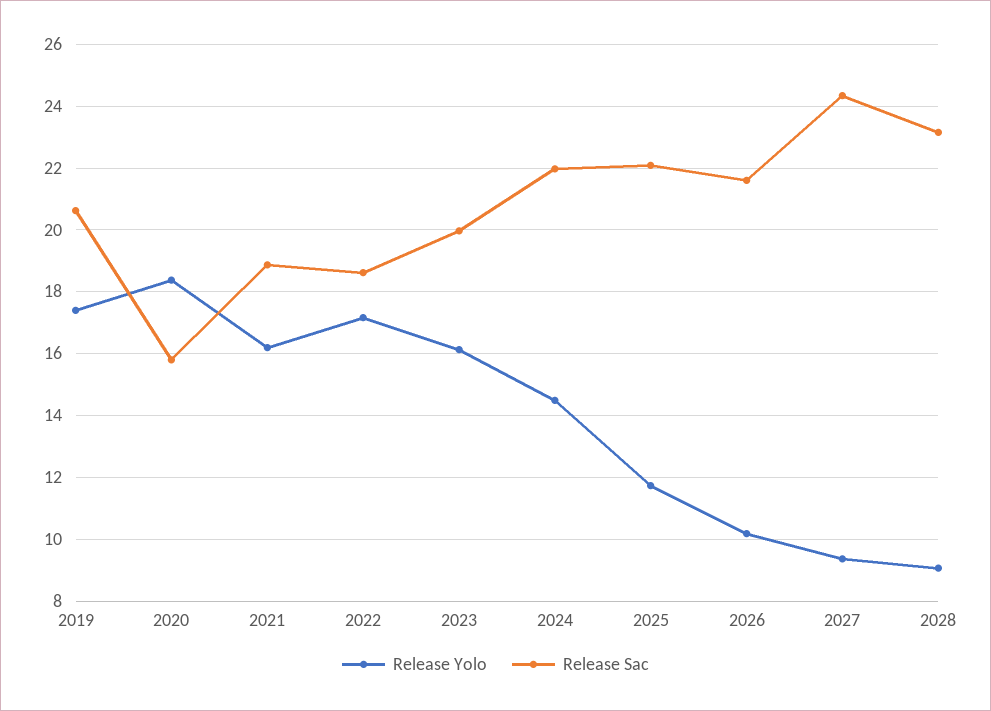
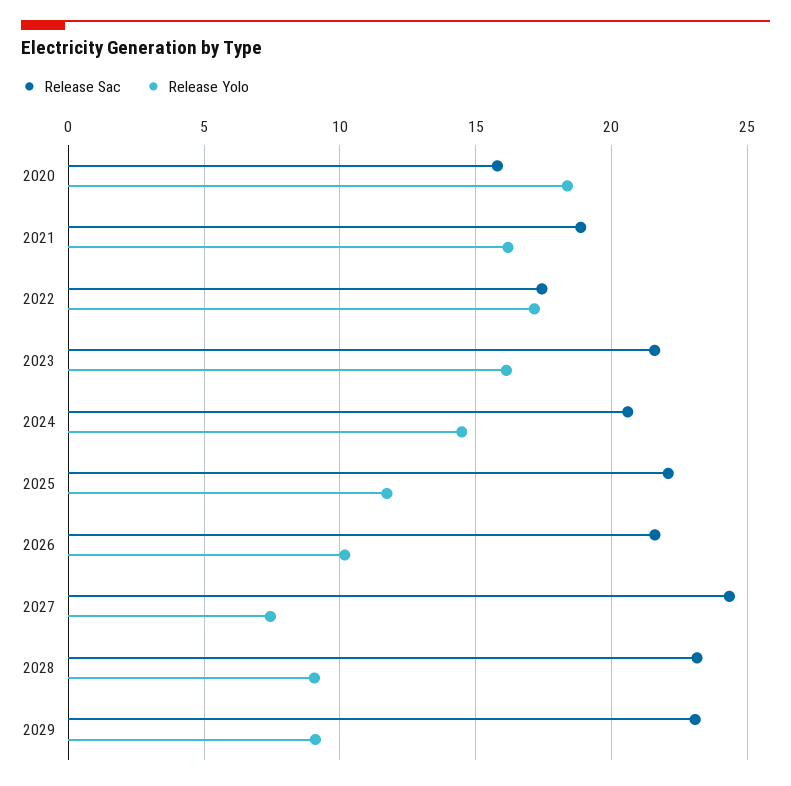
Release Yolo, 2019: 17.4 -> none
Release Sac, 2019: 20.6 -> none
Release Sac, 2022: 18.6 -> 17.5
Release Sac, 2023: 20 -> 21.5
Release Sac, 2024: 22 -> 20.5
Release Yolo, 2027: 9.4 -> 7.5
Release Sac, 2029: none -> 23
Release Yolo, 2029: none -> 9

